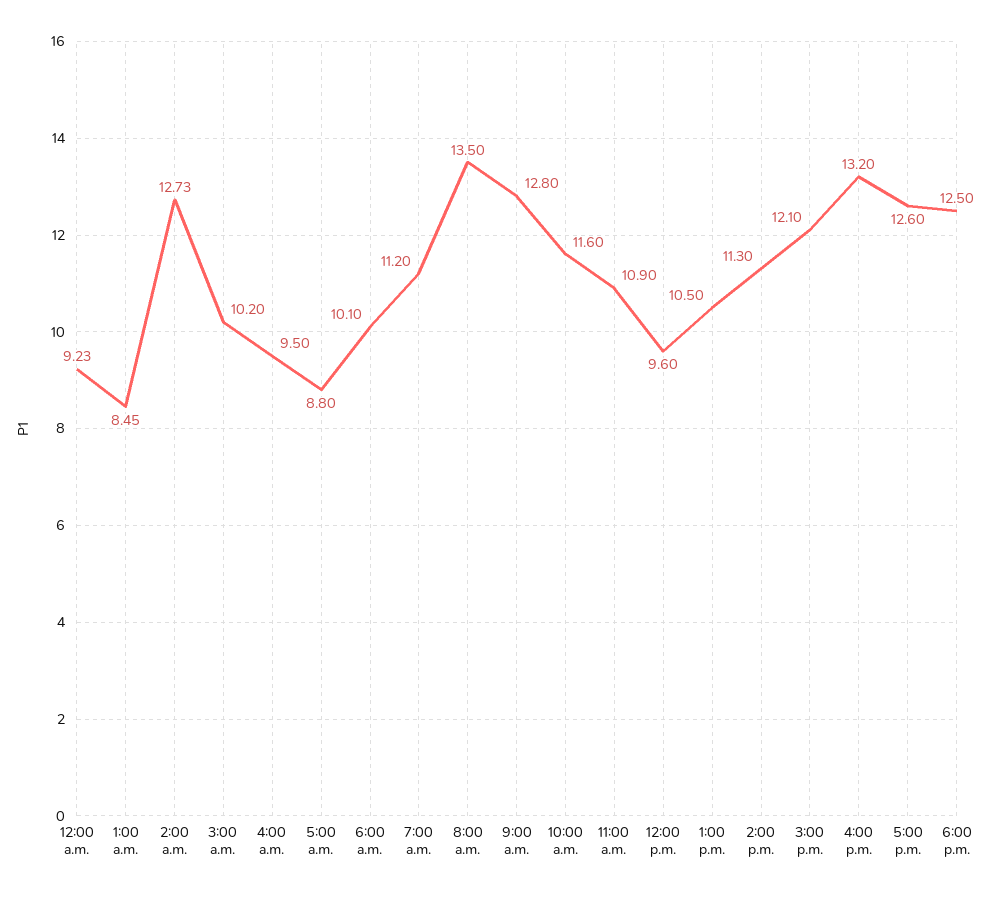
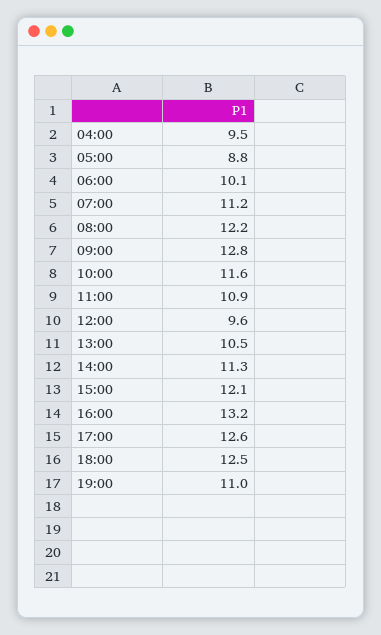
12:00 a.m.: 9.23 -> none
1:00 a.m.: 8.45 -> none
2:00 a.m.: 12.73 -> none
3:00 a.m.: 10.2 -> none
8:00 a.m.: 13.5 -> 12.2
19:00: none -> 11

